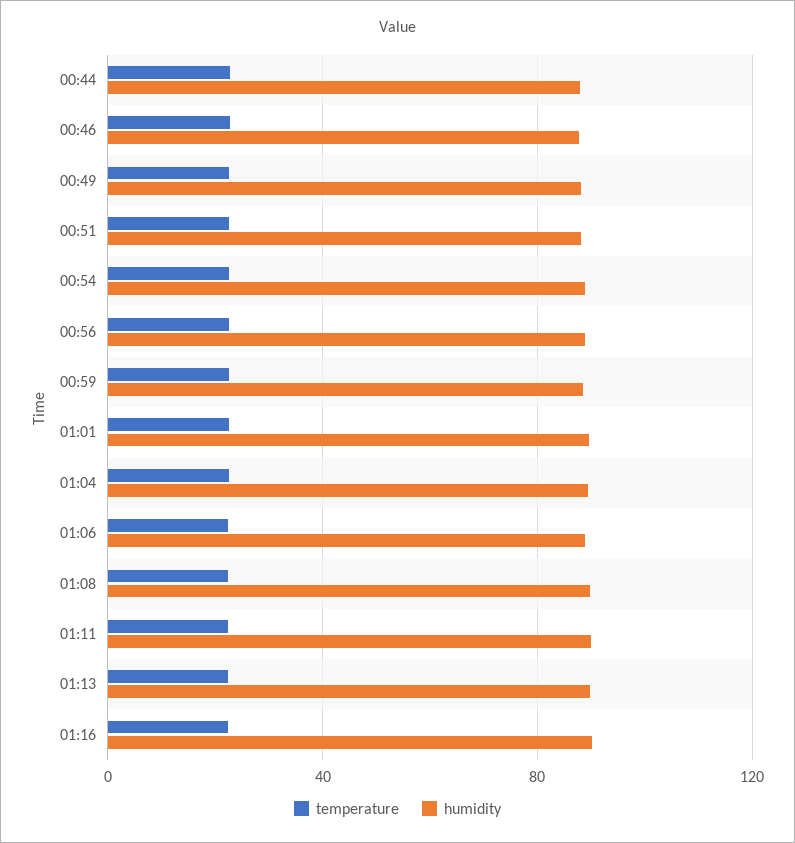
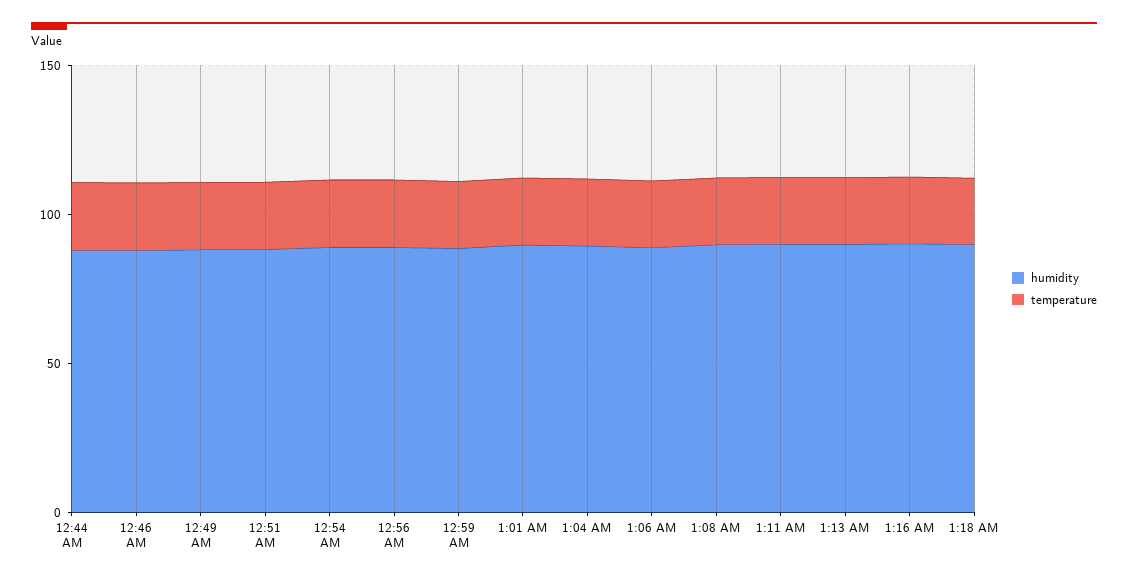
humidity, 1:18 AM: none -> 90
temperature, 1:18 AM: none -> 20

